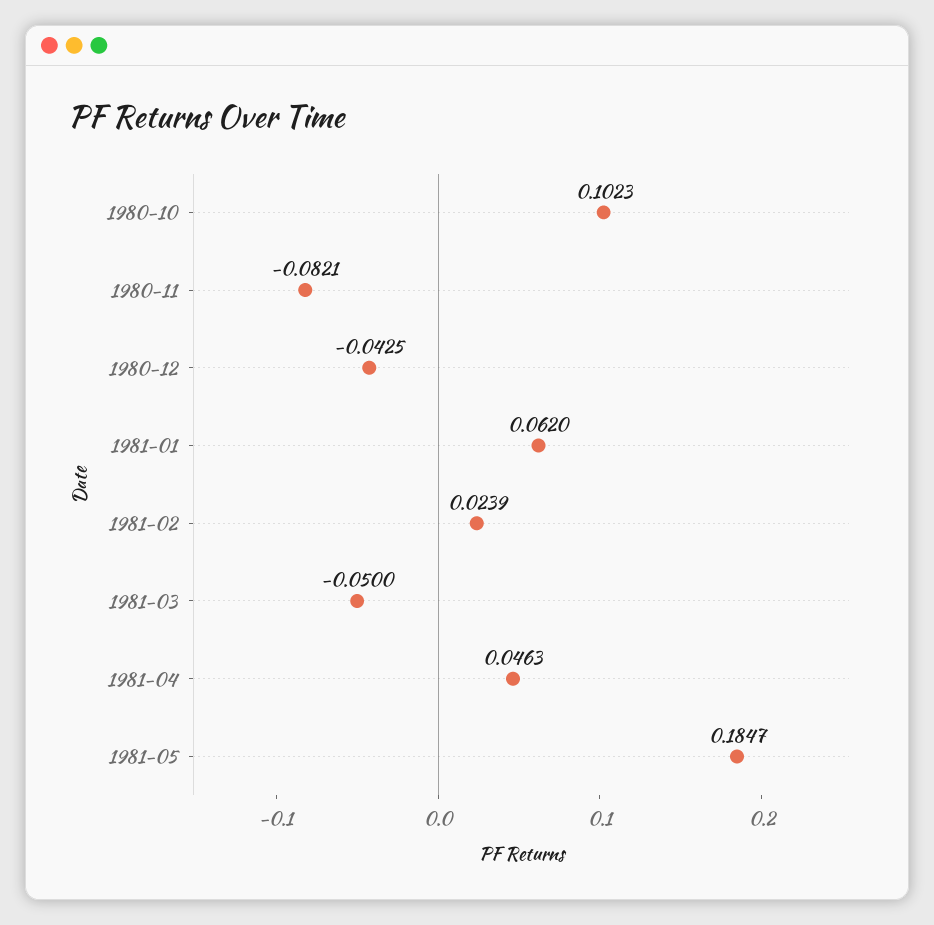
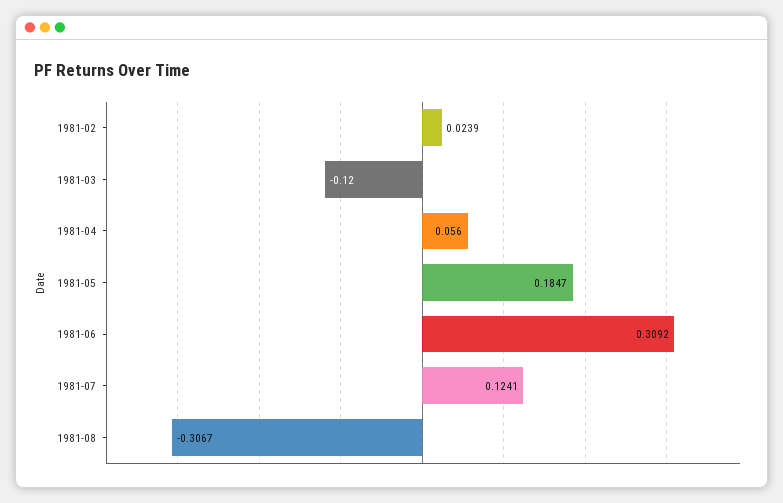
1980-10: 0.1023 -> none
1980-11: -0.0821 -> none
1980-12: -0.0425 -> none
1981-01: 0.062 -> none
1981-03: -0.05 -> -0.12
1981-04: 0.0463 -> 0.056
1981-06: none -> 0.3092
1981-07: none -> 0.1241
1981-08: none -> -0.3067

